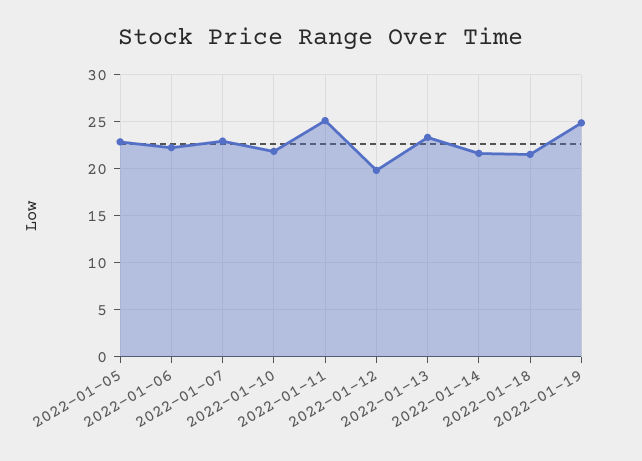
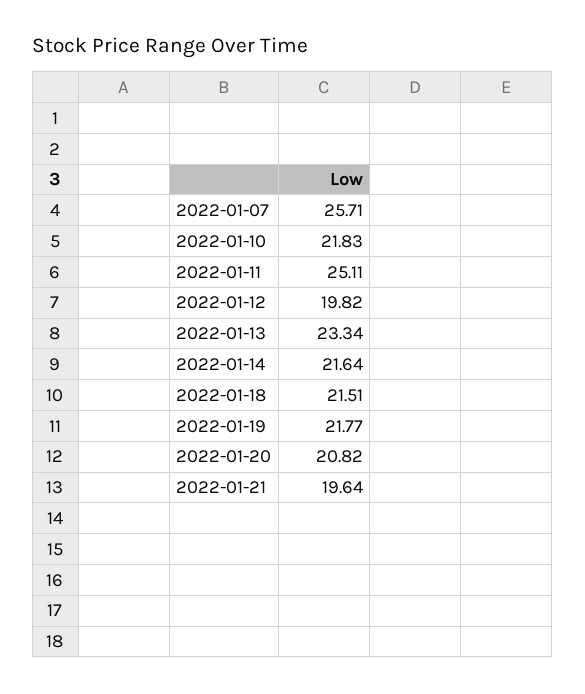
2022-01-05: 23 -> none
2022-01-06: 22 -> none
2022-01-07: 23 -> 25.71
2022-01-19: 25 -> 21.77
2022-01-20: none -> 20.82
2022-01-21: none -> 19.64

